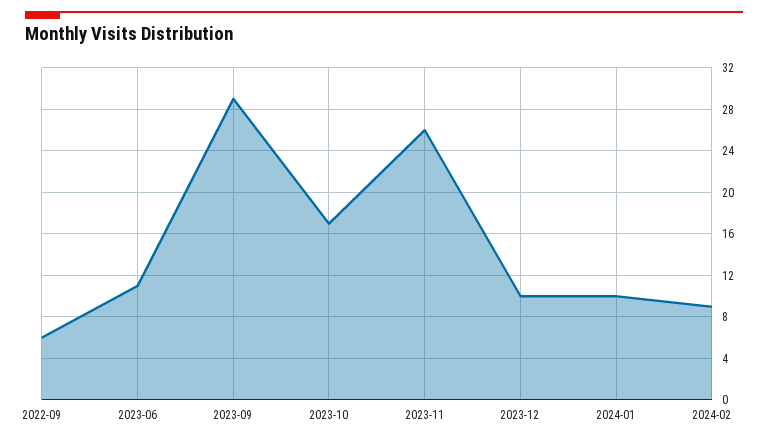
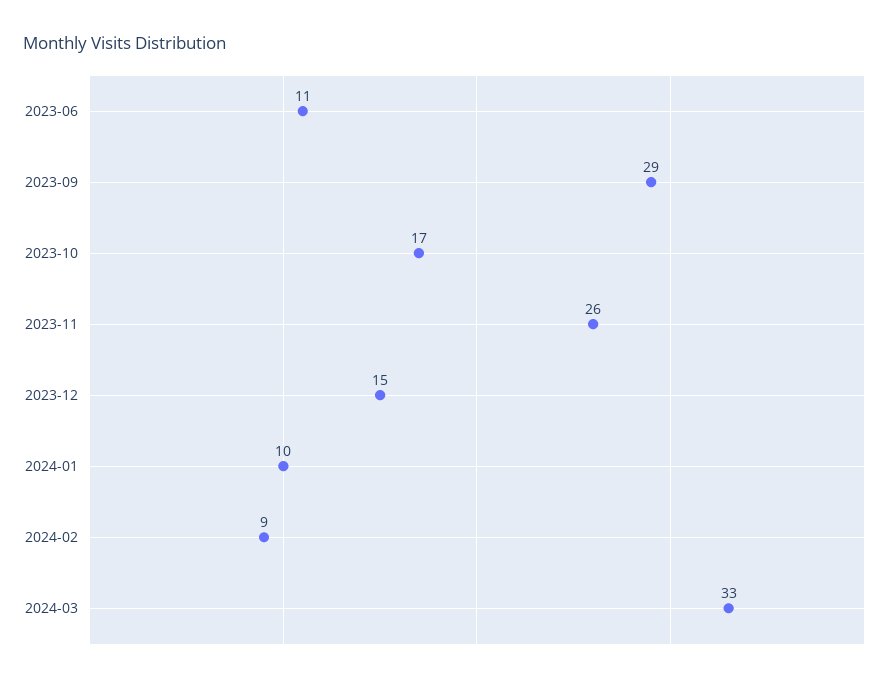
2022-09: 6 -> none
2023-12: 10 -> 15
2024-03: none -> 33

